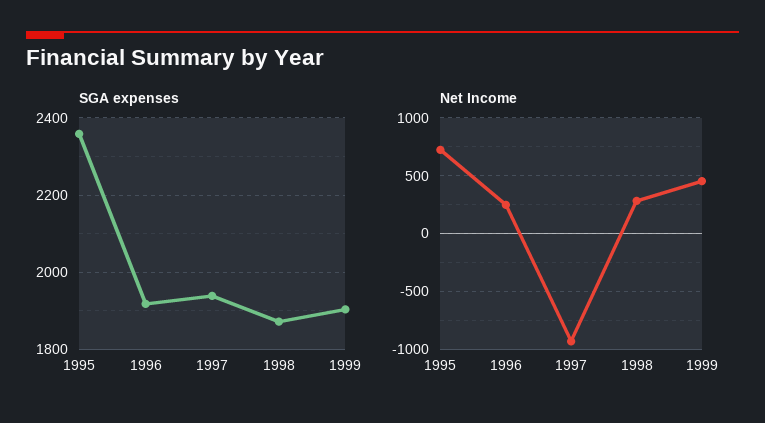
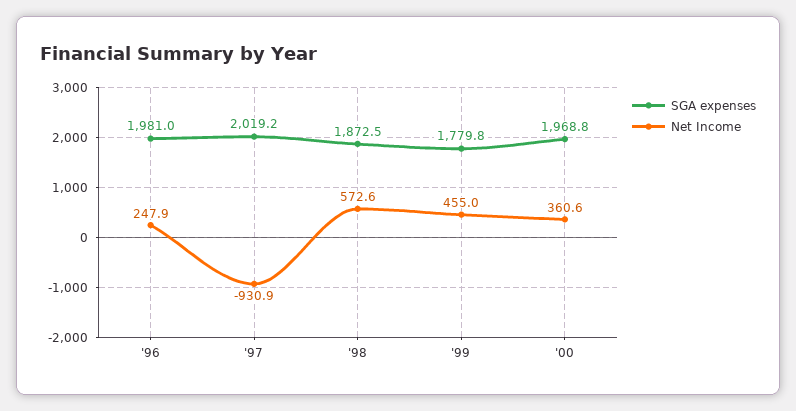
SGA expenses, 1995: 2360 -> none
SGA expenses, 1996: 1920 -> 1981
SGA expenses, 1997: 1940 -> 2019.2
SGA expenses, 1999: 1900 -> 1779.8
Net Income, 1995: 700 -> none
Net Income, 1998: 300 -> 572.6
SGA expenses, '00: none -> 1968.8
Net Income, '00: none -> 360.6

